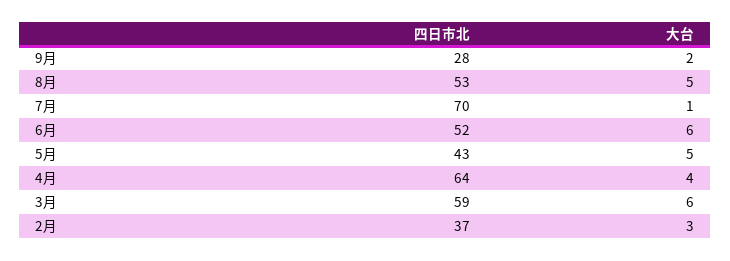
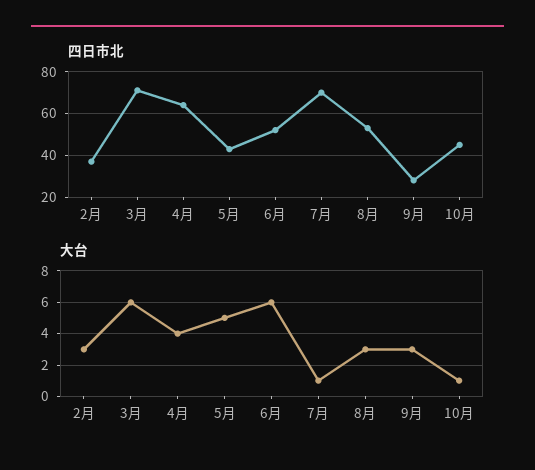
大台, 9月: 2 -> 3
大台, 8月: 5 -> 3
四日市北, 3月: 59 -> 70
四日市北, 10月: none -> 45
大台, 10月: none -> 1

